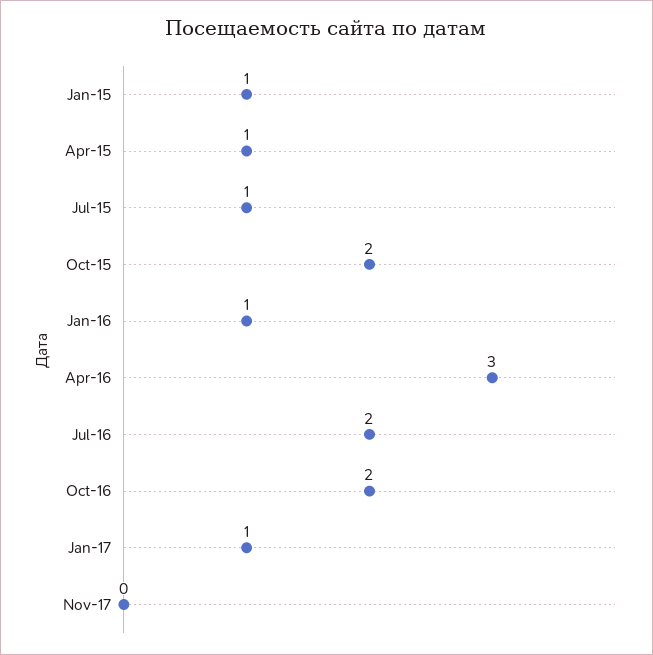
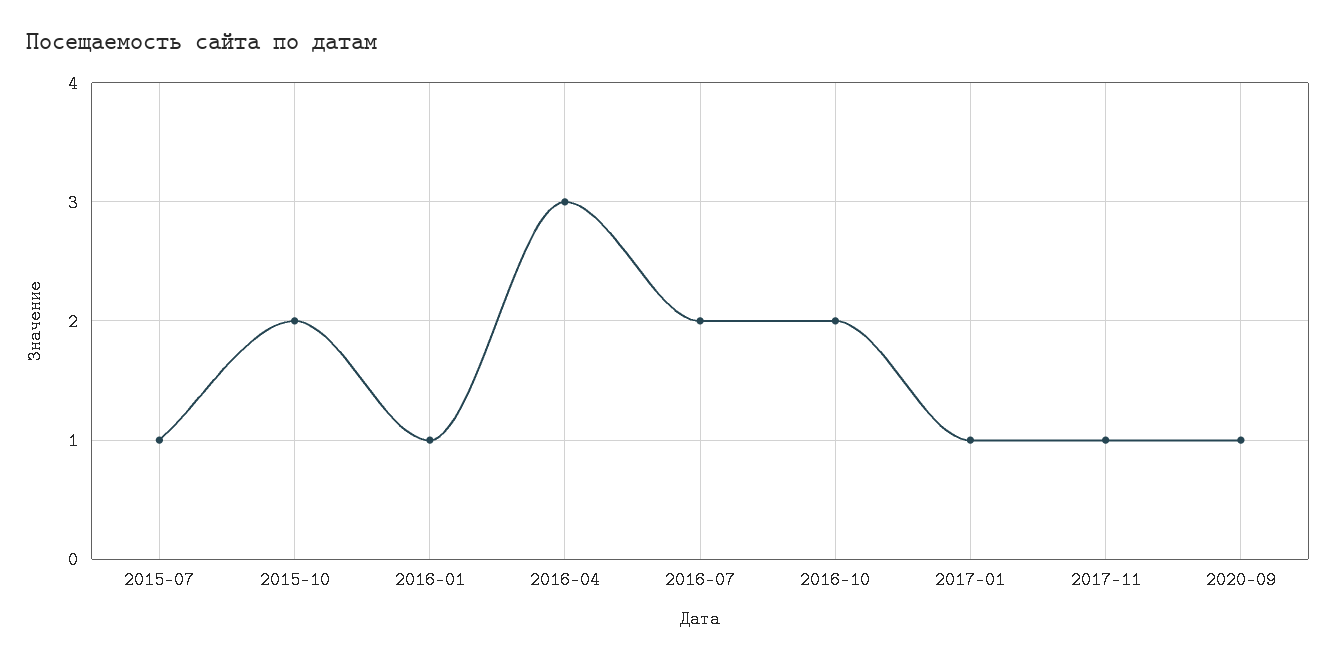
Jan-15: 1 -> none
Apr-15: 1 -> none
Nov-17: 0 -> 1
2020-09: none -> 1

